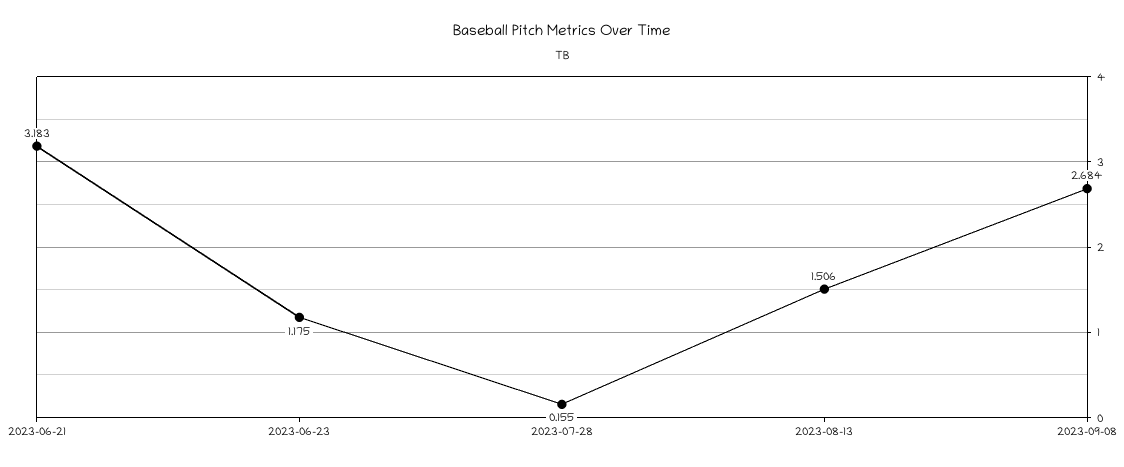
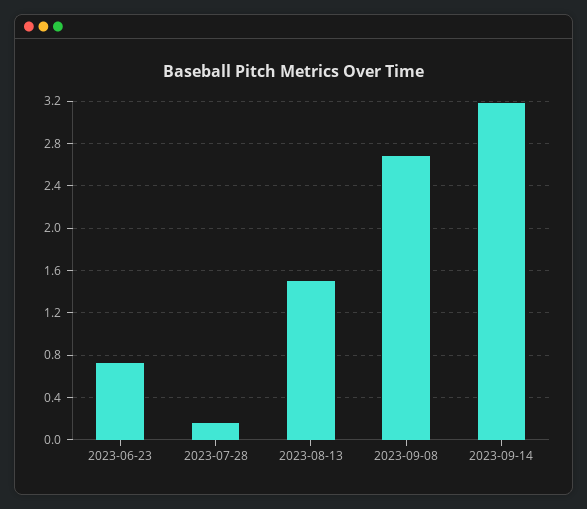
2023-06-21: 3.183 -> none
2023-06-23: 1.175 -> 0.7
2023-09-14: none -> 3.2

